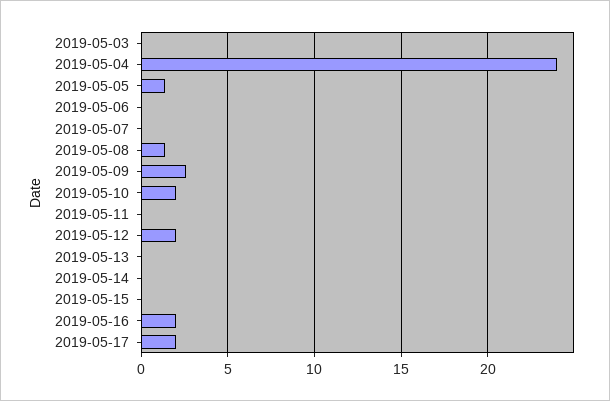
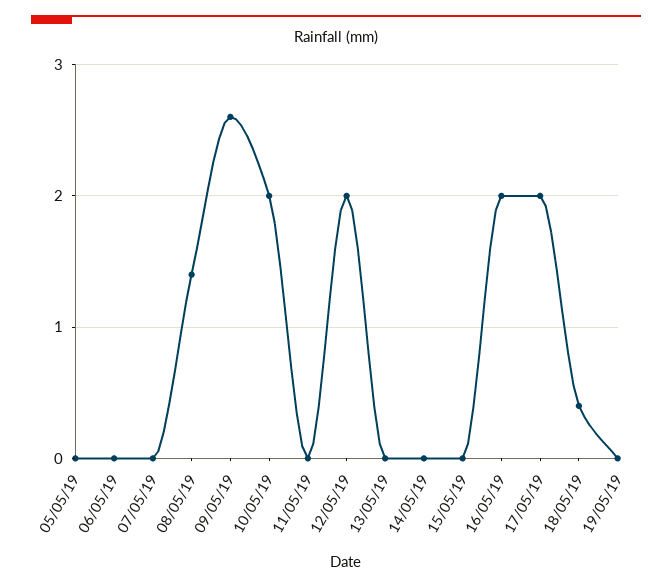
2019-05-03: 0 -> none
2019-05-04: 24 -> none
2019-05-05: 1.5 -> 0
18/05/19: none -> 0.4
19/05/19: none -> 0

